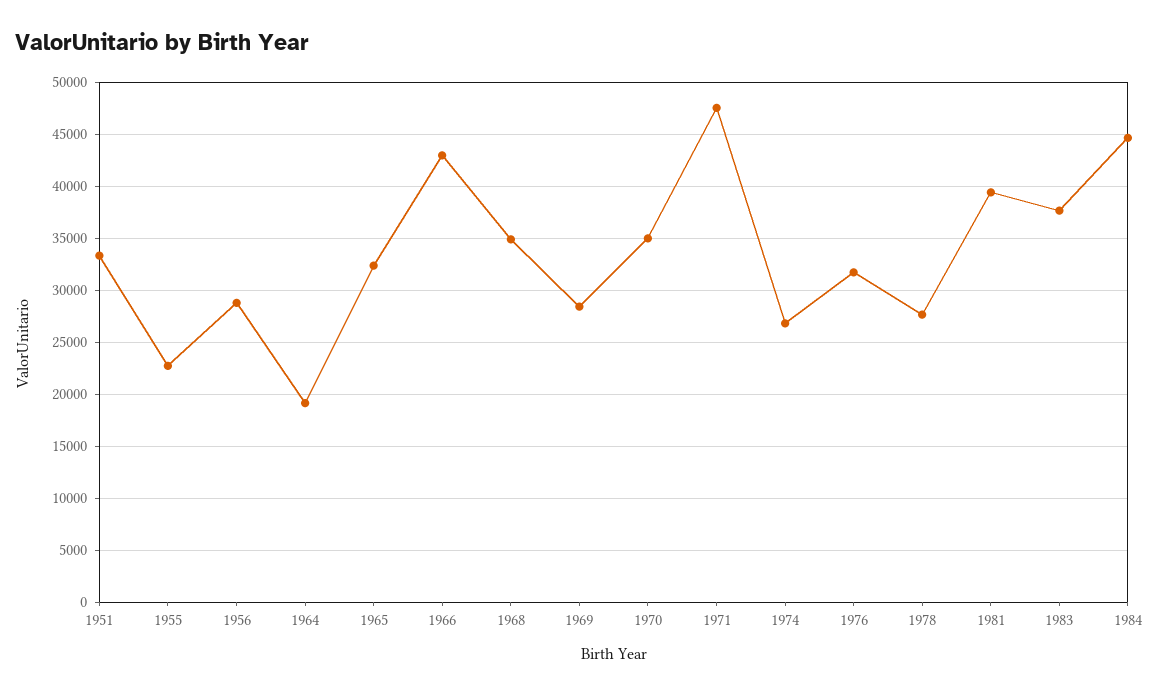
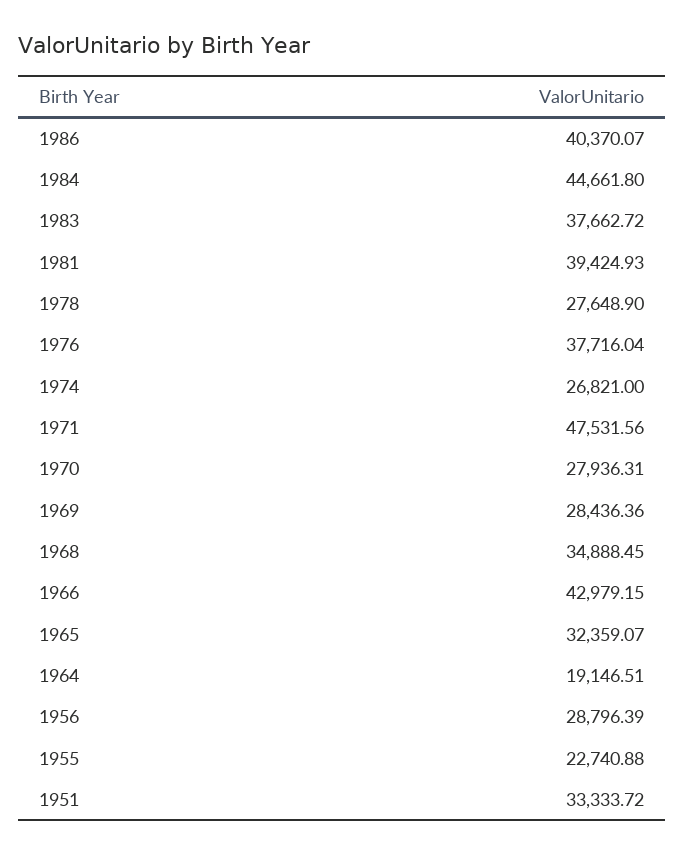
1970: 35000 -> 27936.31
1976: 32000 -> 37716.04
1986: none -> 40370.07

